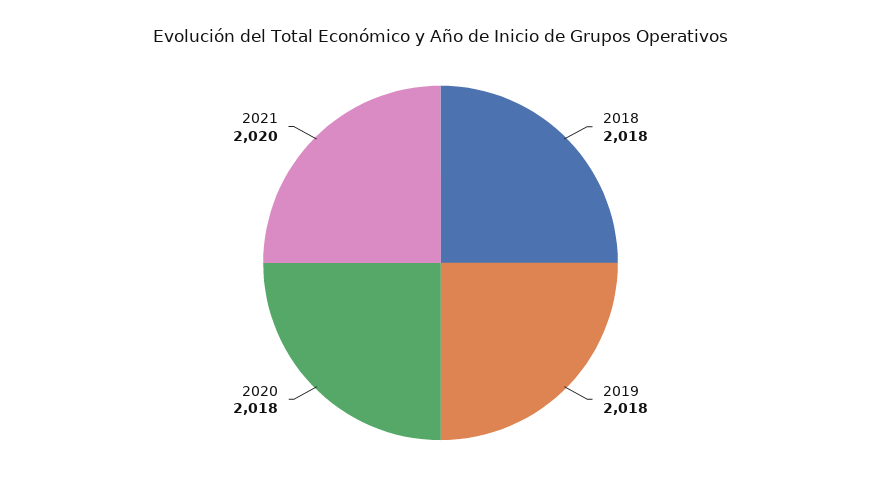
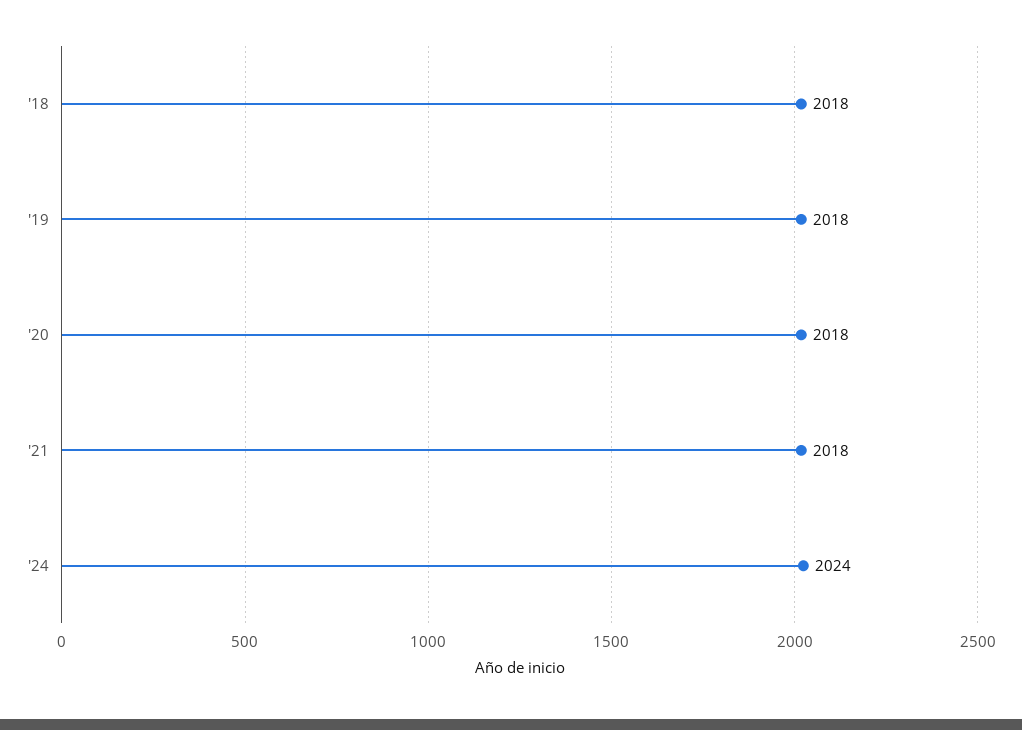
2021: 2020 -> 2018
'24: none -> 2024

